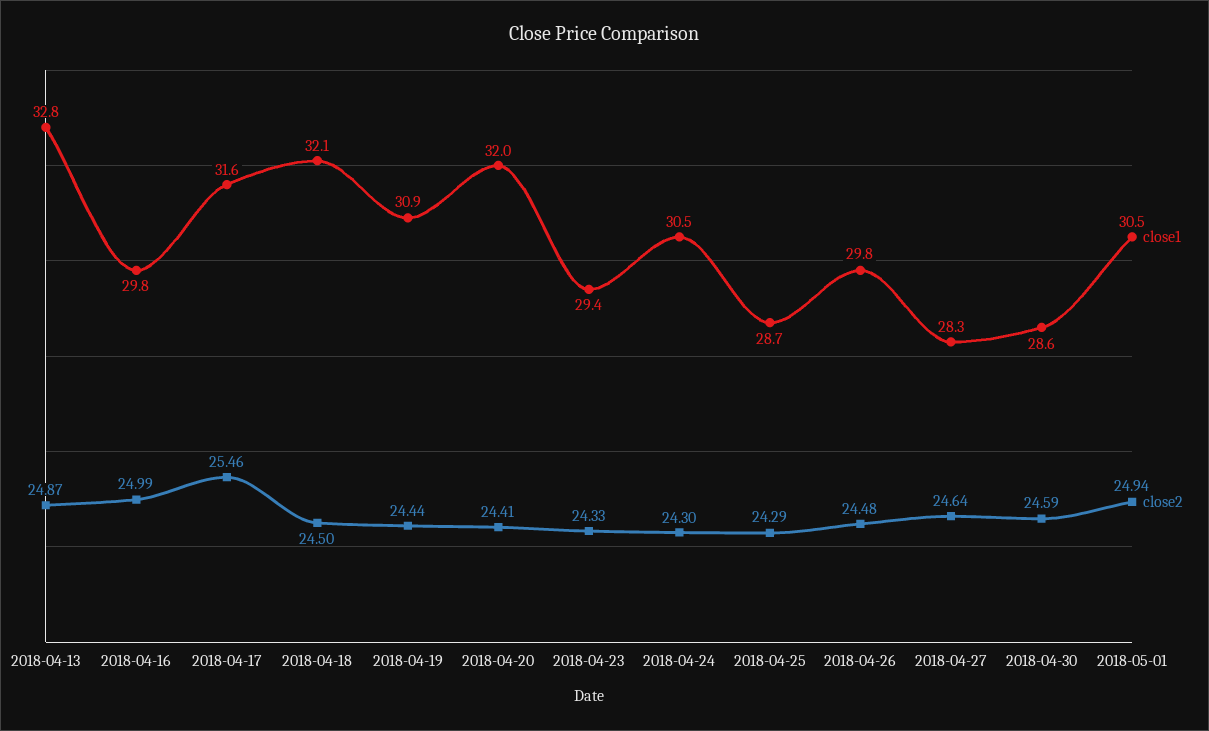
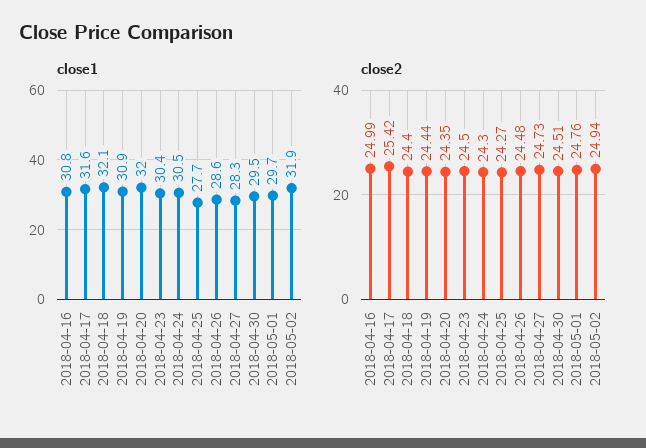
close1, 2018-04-13: 32.8 -> none
close2, 2018-04-13: 24.87 -> none
close1, 2018-04-16: 29.8 -> 30.8
close2, 2018-04-17: 25.46 -> 25.42
close2, 2018-04-18: 24.5 -> 24.4
close2, 2018-04-20: 24.41 -> 24.35
close1, 2018-04-23: 29.4 -> 30.4
close2, 2018-04-23: 24.33 -> 24.5
close1, 2018-04-25: 28.7 -> 27.7
close2, 2018-04-25: 24.29 -> 24.27
close1, 2018-04-26: 29.8 -> 28.6
close2, 2018-04-27: 24.64 -> 24.73
close1, 2018-04-30: 28.6 -> 29.5
close2, 2018-04-30: 24.59 -> 24.51
close1, 2018-05-01: 30.5 -> 29.7
close2, 2018-05-01: 24.94 -> 24.76
close1, 2018-05-02: none -> 31.9
close2, 2018-05-02: none -> 24.94

